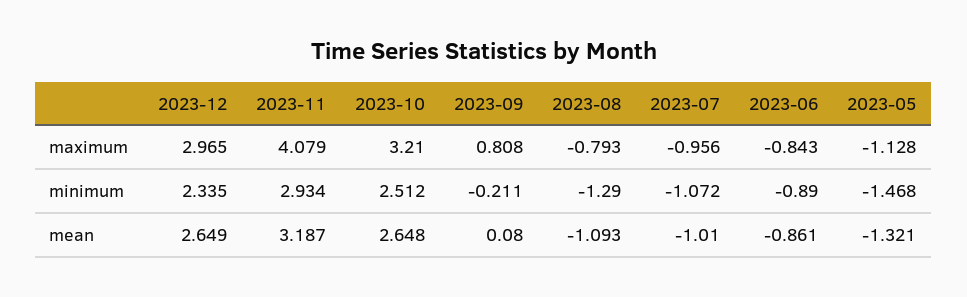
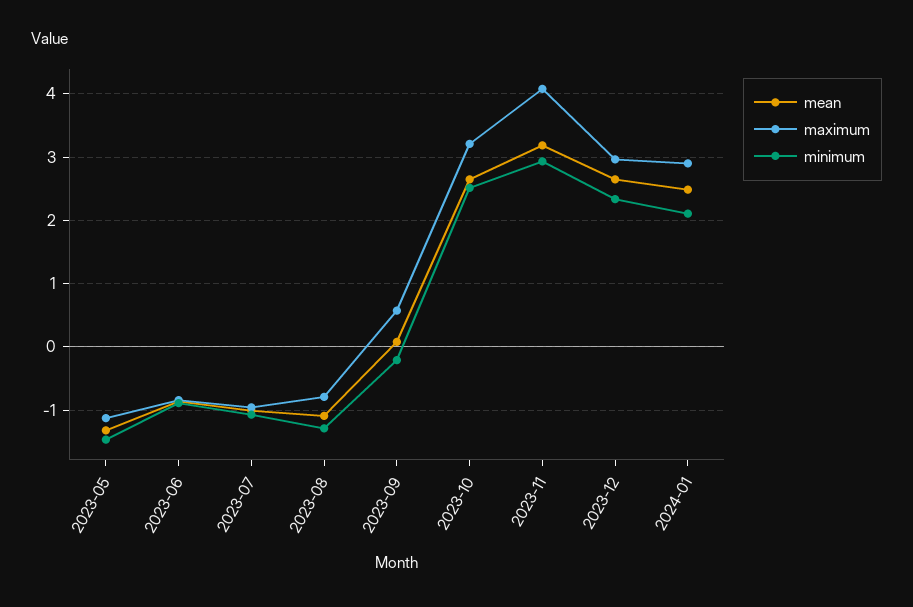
maximum, 2023-09: 0.808 -> 0.6
mean, 2024-01: none -> 2.5
maximum, 2024-01: none -> 2.9
minimum, 2024-01: none -> 2.1

